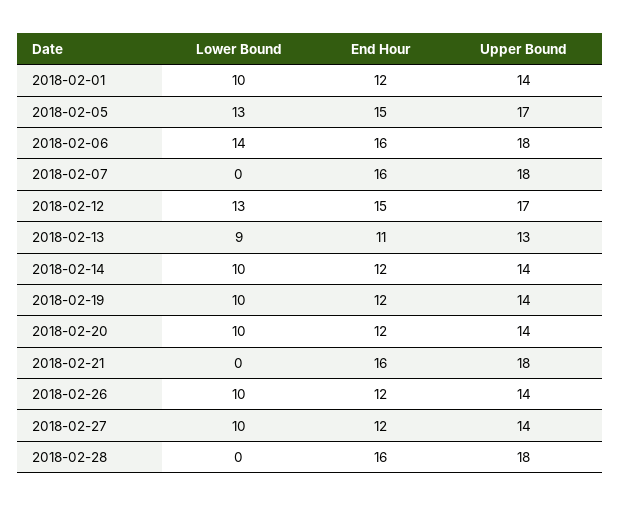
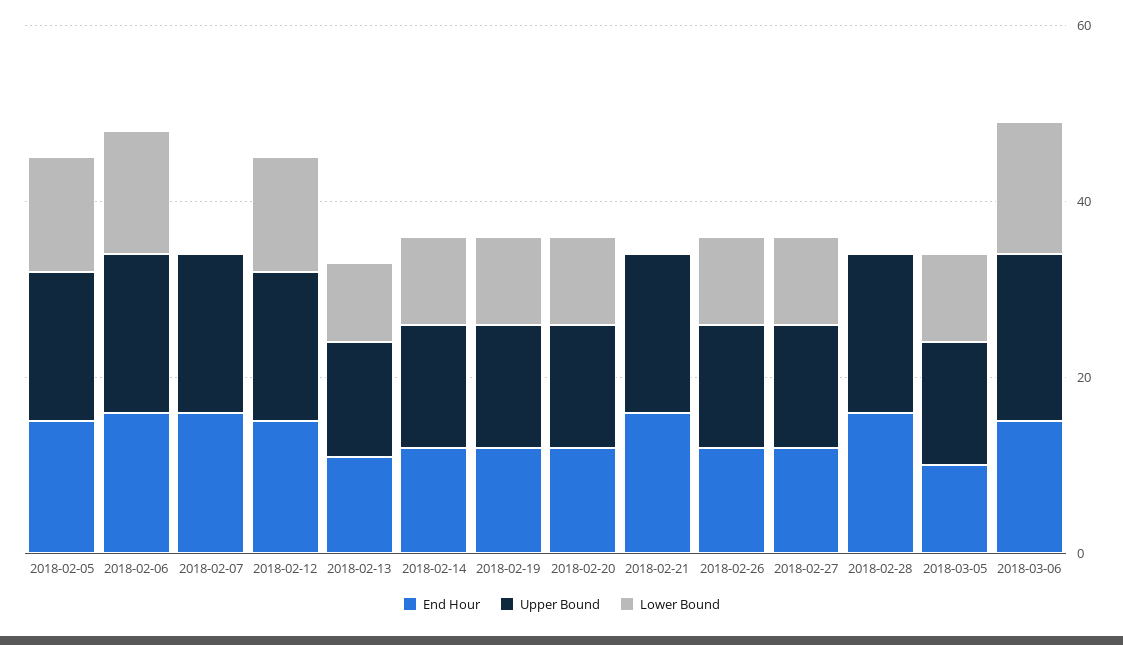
Lower Bound, 2018-02-01: 10 -> none
End Hour, 2018-02-01: 12 -> none
Upper Bound, 2018-02-01: 14 -> none
End Hour, 2018-03-05: none -> 10
Upper Bound, 2018-03-05: none -> 15
Lower Bound, 2018-03-05: none -> 10
End Hour, 2018-03-06: none -> 15
Upper Bound, 2018-03-06: none -> 20
Lower Bound, 2018-03-06: none -> 15

